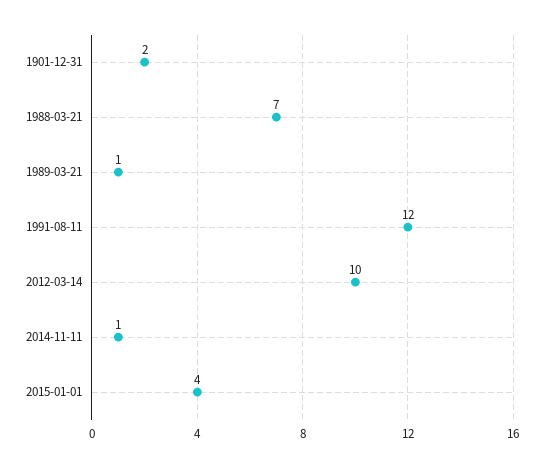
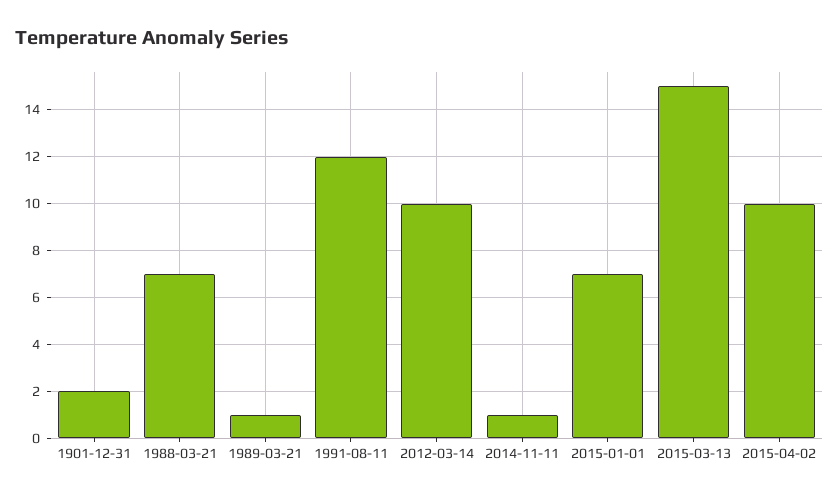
2015-01-01: 4 -> 7
2015-03-13: none -> 15
2015-04-02: none -> 10

